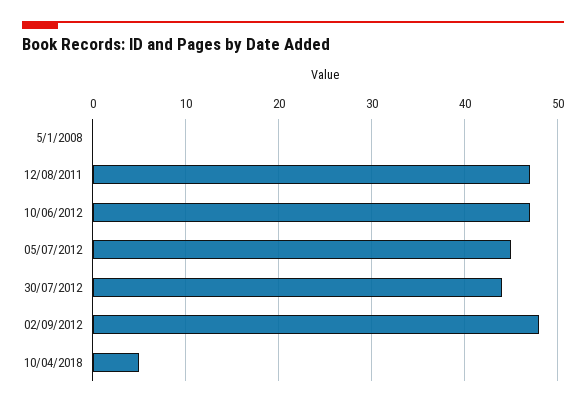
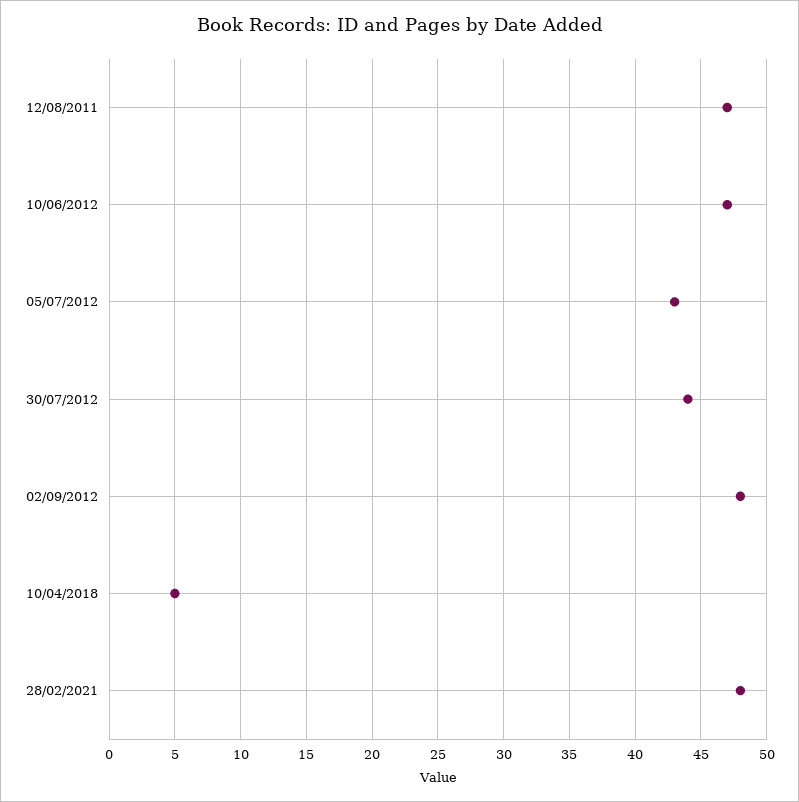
5/1/2008: 0 -> none
05/07/2012: 45 -> 43
28/02/2021: none -> 48

